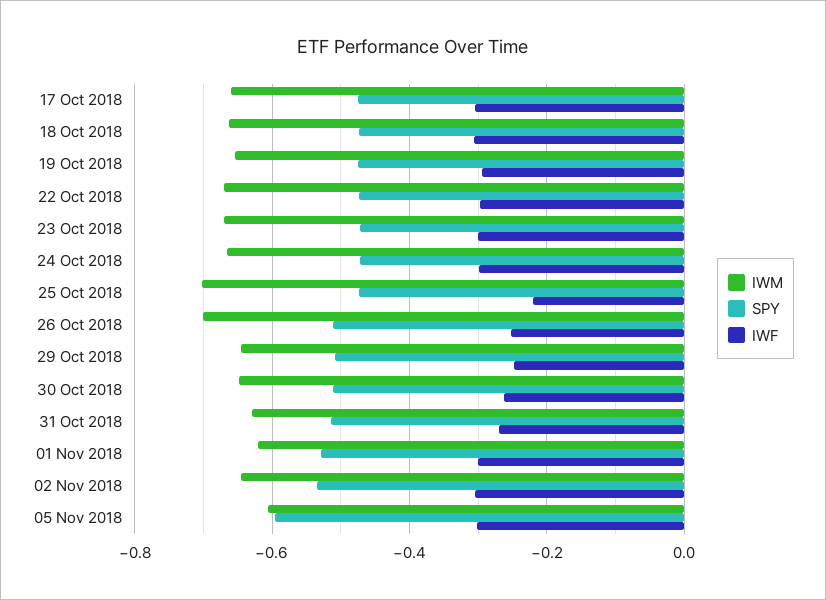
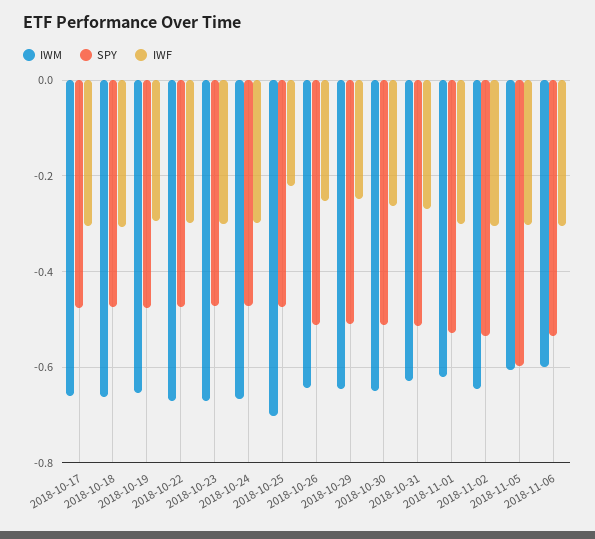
IWM, 26 Oct 2018: -0.7 -> -0.64
IWM, 2018-11-06: none -> -0.6
SPY, 2018-11-06: none -> -0.54
IWF, 2018-11-06: none -> -0.3

